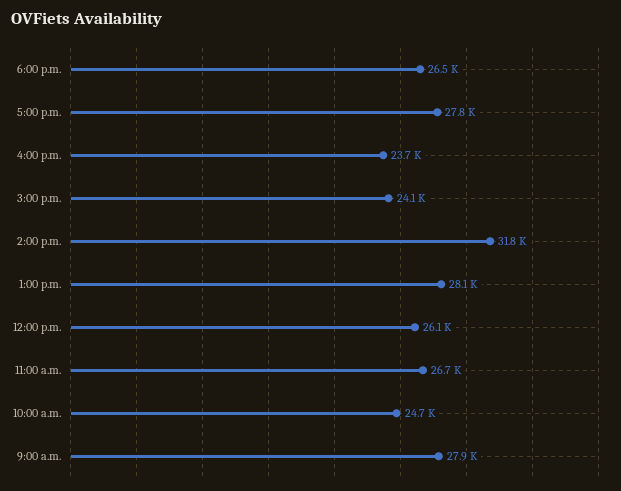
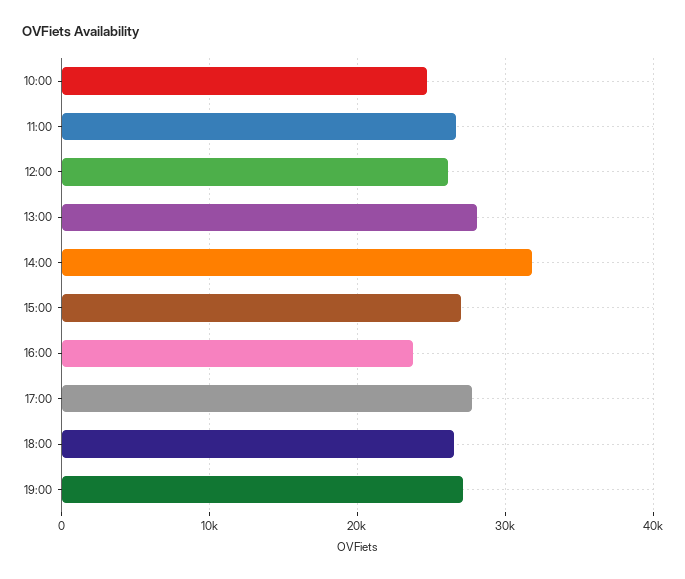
3:00 p.m.: 24100 -> 27000
9:00 a.m.: 27900 -> none
19:00: none -> 27000

